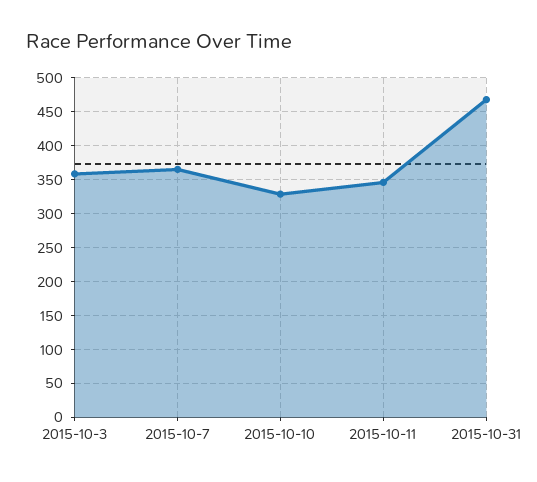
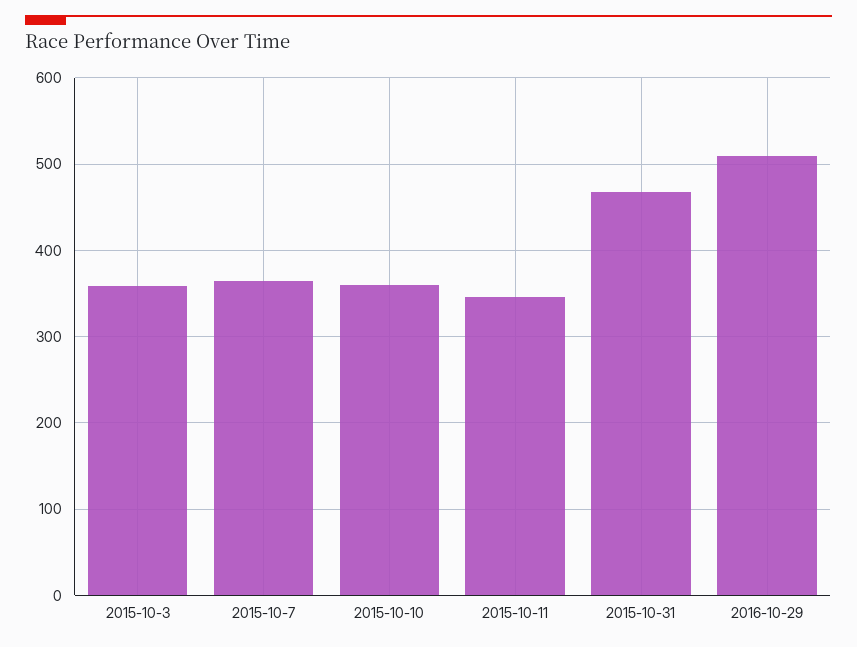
2015-10-10: 330 -> 360
2016-10-29: none -> 510

